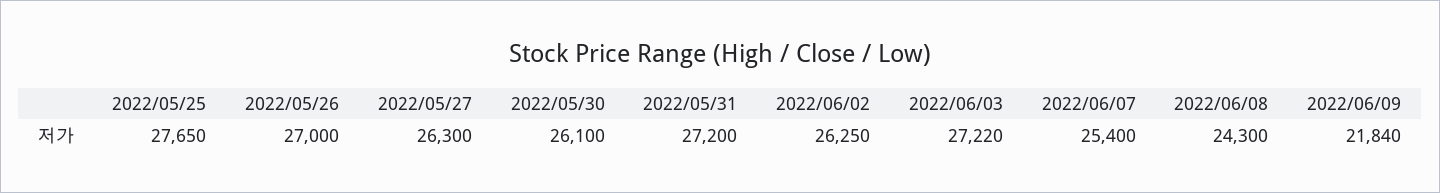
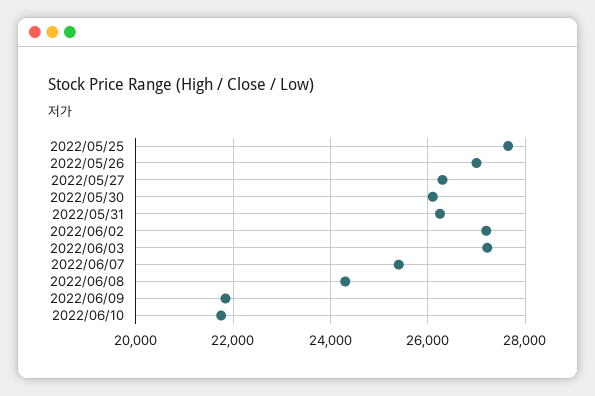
2022/05/31: 27200 -> 26200
2022/06/02: 26250 -> 27200
2022/06/10: none -> 21800

